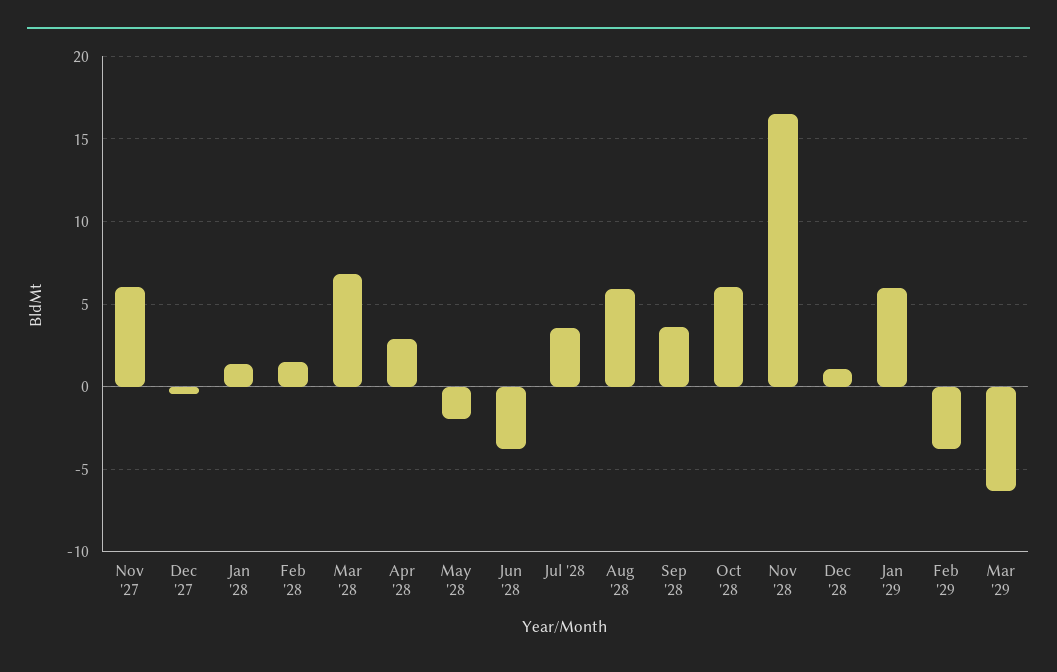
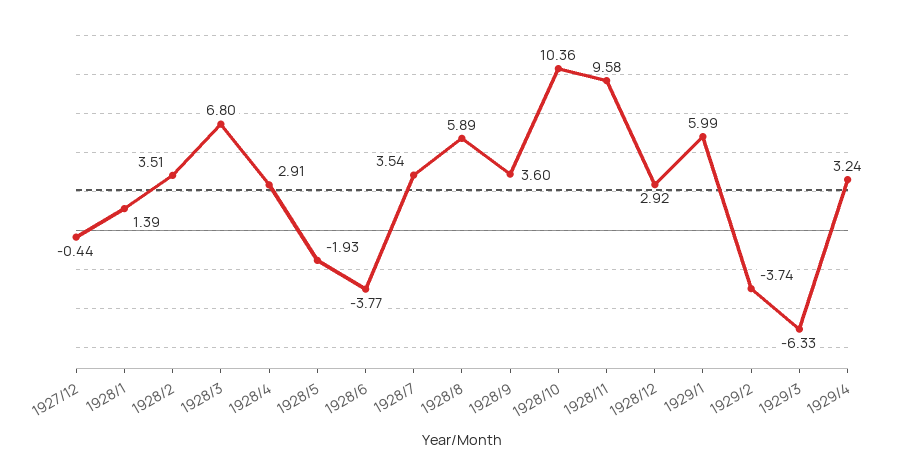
Nov '27: 6 -> none
Feb '28: 1.5 -> 3.51
Oct '28: 6 -> 10.36
Nov '28: 16.5 -> 9.58
Dec '28: 1 -> 2.92
1929/4: none -> 3.24

